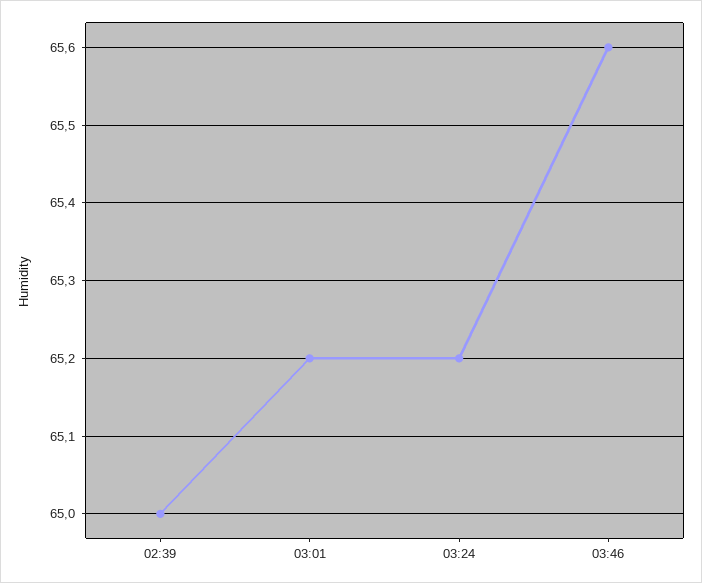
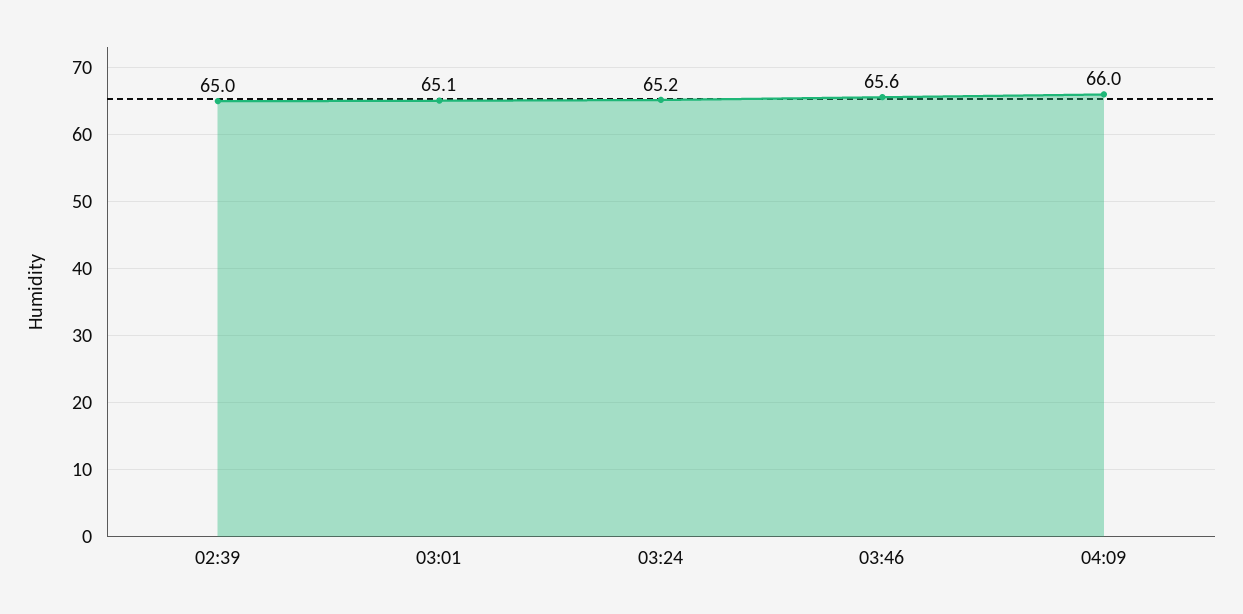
03:01: 65.2 -> 65.1
04:09: none -> 66

